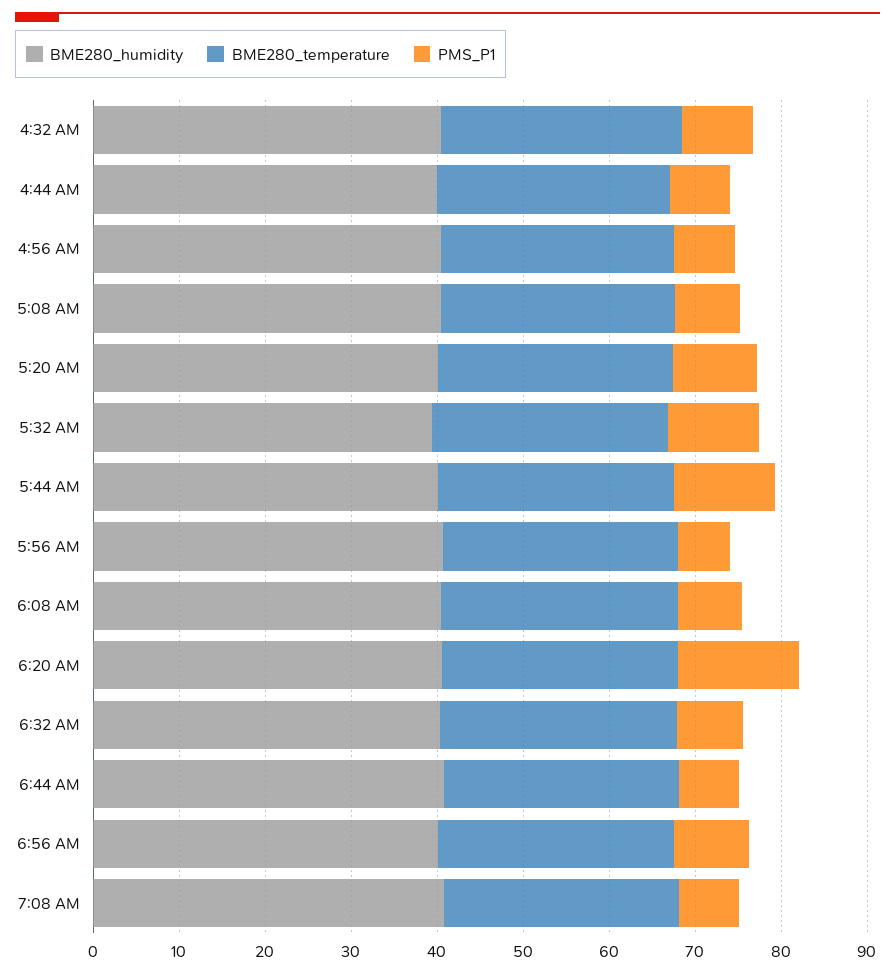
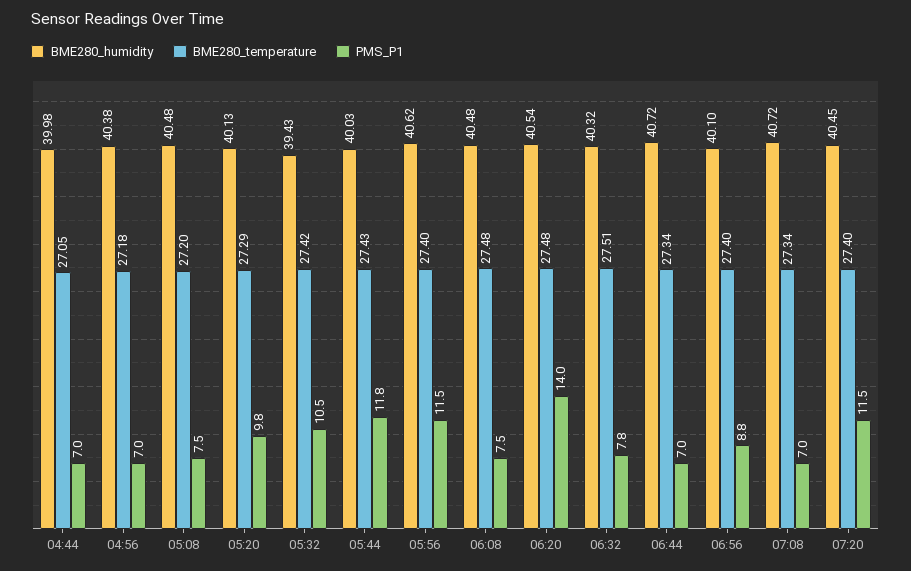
BME280_humidity, 4:32 AM: 40 -> none
BME280_temperature, 4:32 AM: 28 -> none
PMS_P1, 4:32 AM: 8 -> none
PMS_P1, 5:56 AM: 6 -> 11.5
BME280_humidity, 07:20: none -> 40.45
BME280_temperature, 07:20: none -> 27.4
PMS_P1, 07:20: none -> 11.5

